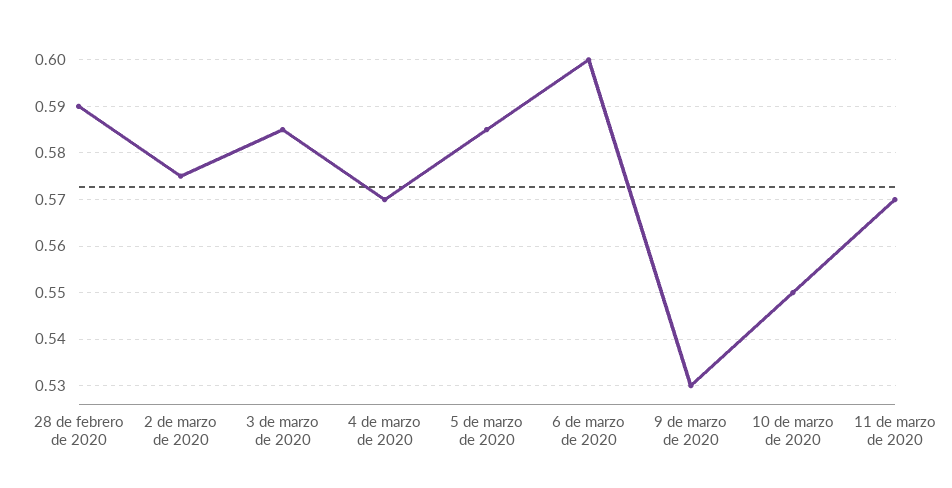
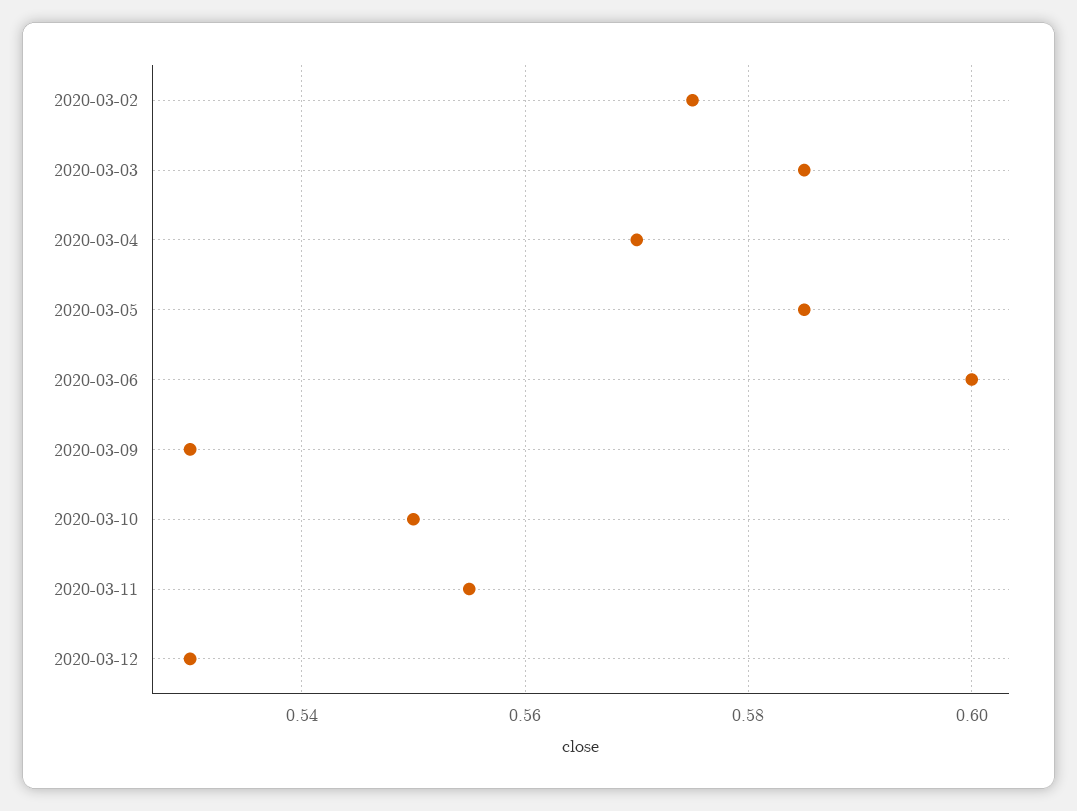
28 de febrero de 2020: 0.59 -> none
11 de marzo de 2020: 0.57 -> 0.555
2020-03-12: none -> 0.53

